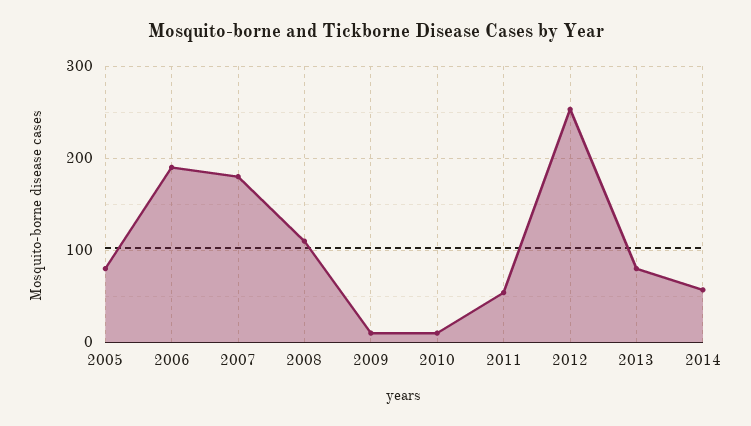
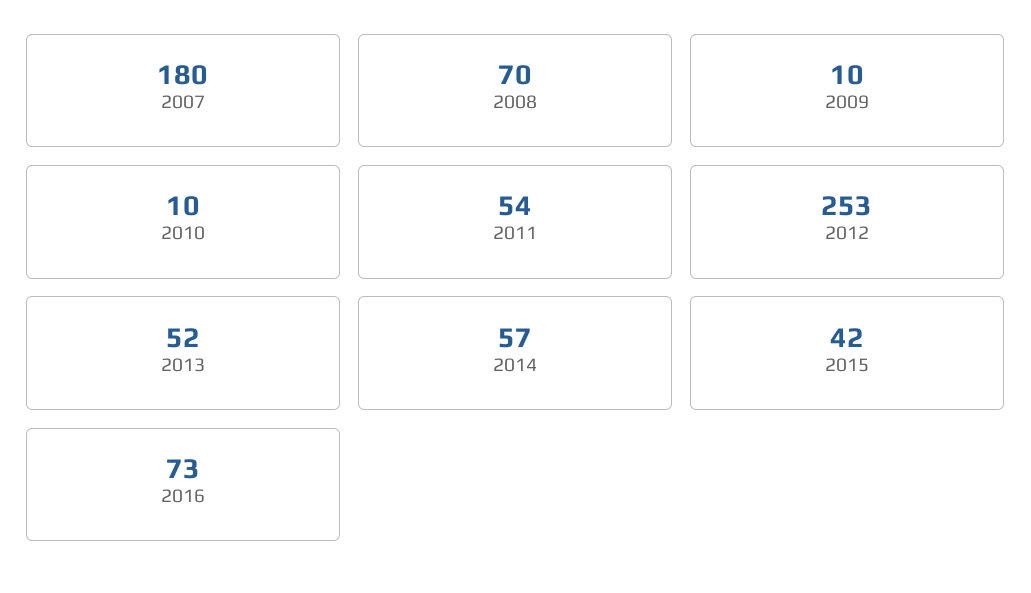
2005: 80 -> none
2006: 190 -> none
2008: 110 -> 70
2013: 80 -> 52
2015: none -> 42
2016: none -> 73

